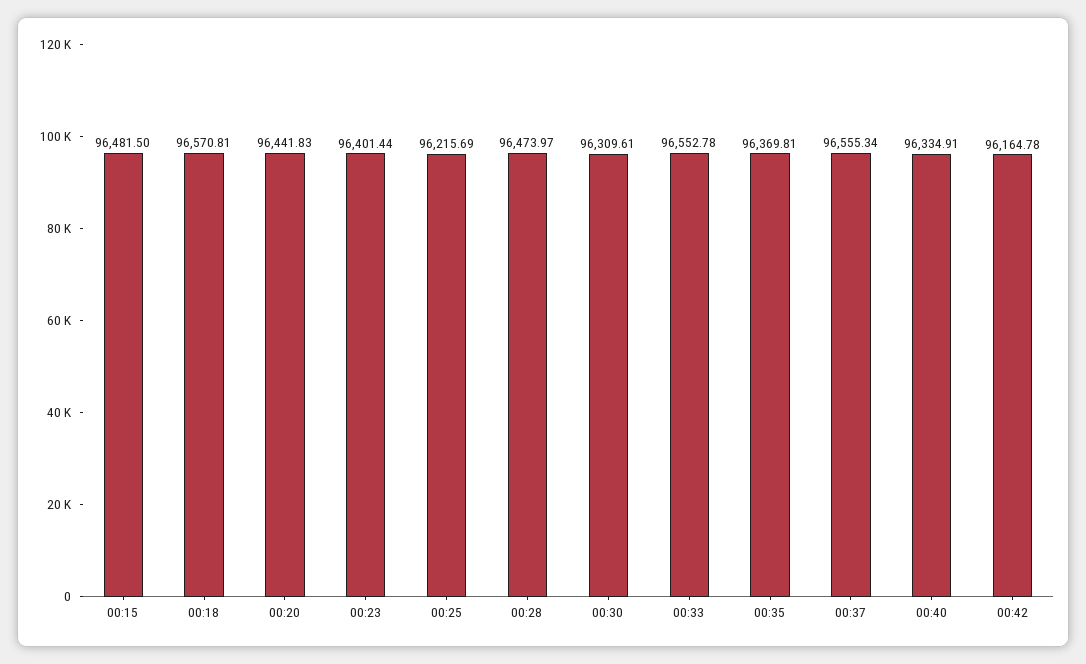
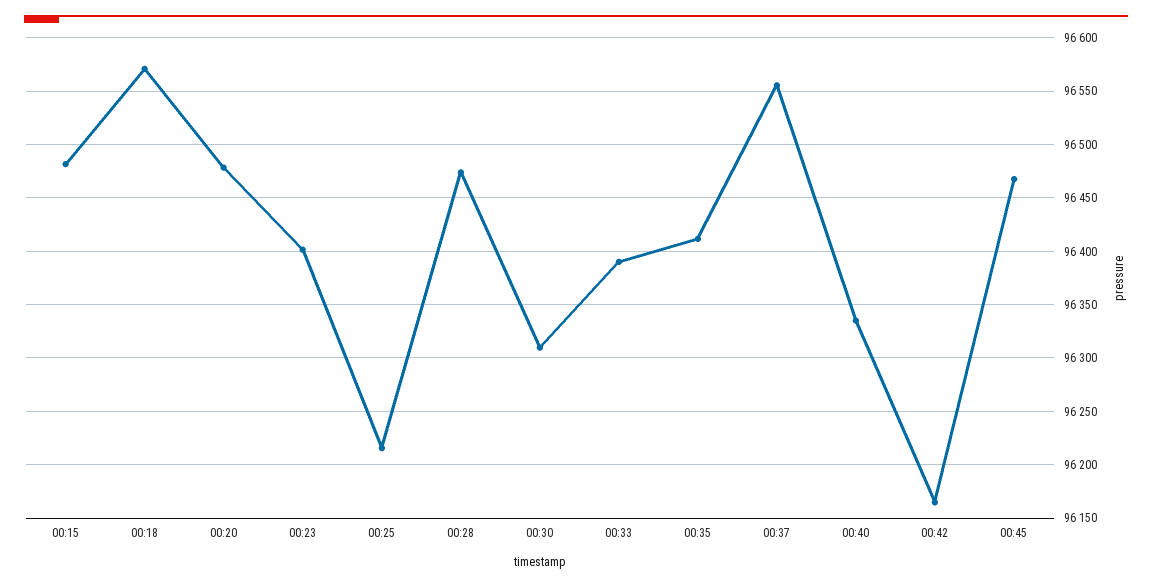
00:20: 96441.83 -> 96480
00:33: 96552.78 -> 96390
00:35: 96369.81 -> 96410
00:45: none -> 96470

